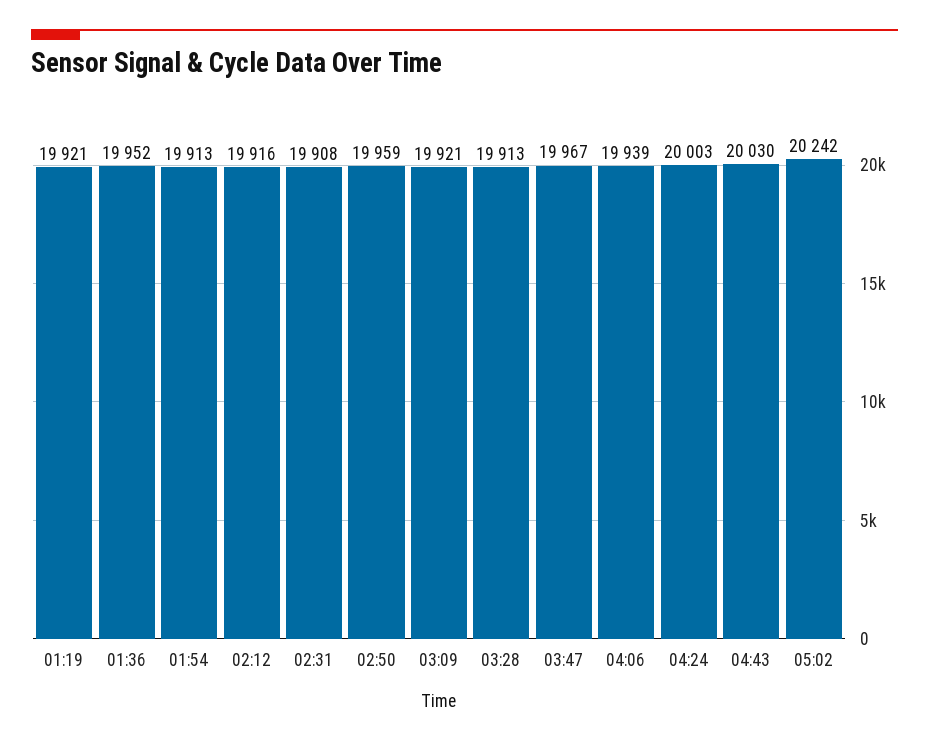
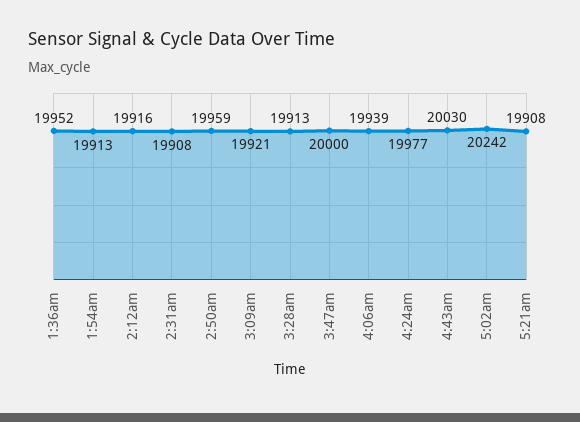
01:19: 19921 -> none
03:47: 19967 -> 20000
04:24: 20003 -> 19977
5:21am: none -> 19908

